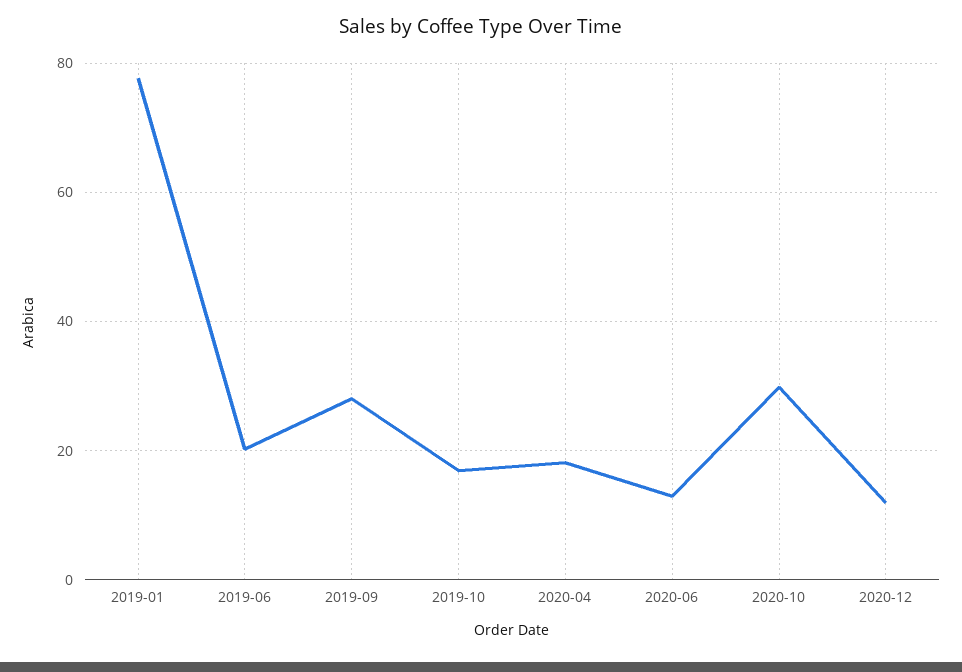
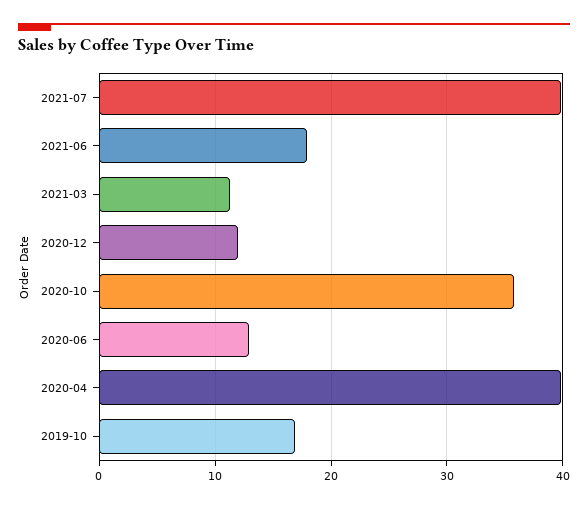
2019-01: 78 -> none
2019-06: 20 -> none
2019-09: 28 -> none
2020-04: 18 -> 40
2020-10: 30 -> 36
2021-07: none -> 40
2021-06: none -> 18
2021-03: none -> 11

